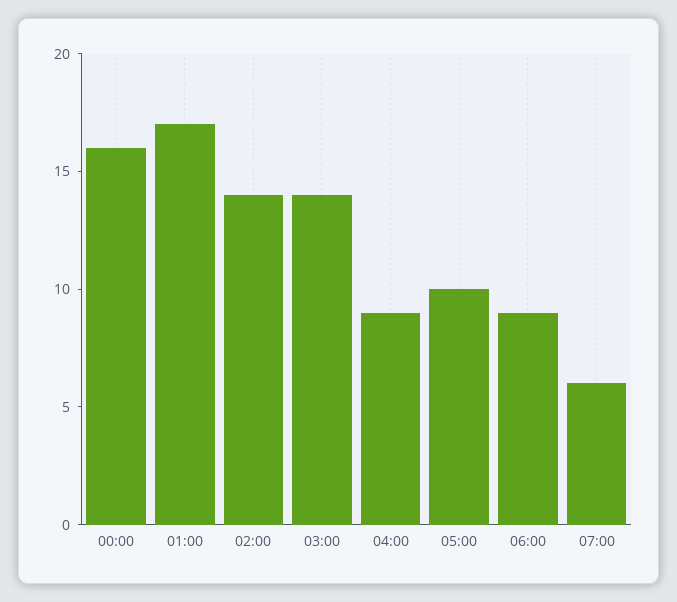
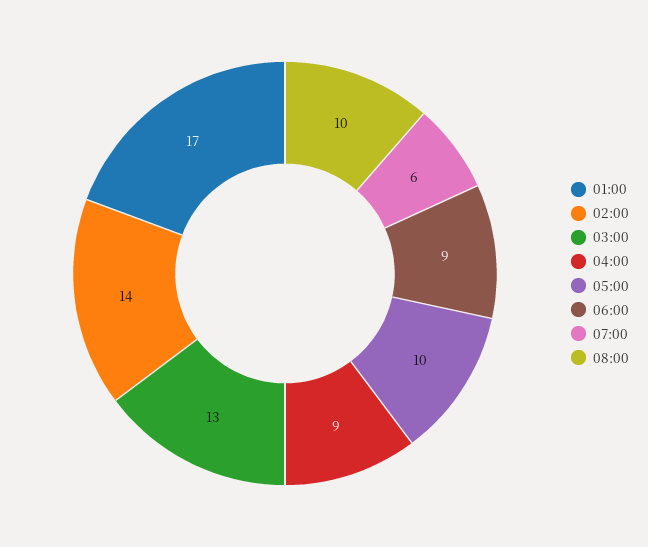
00:00: 16 -> none
03:00: 14 -> 13
08:00: none -> 10

